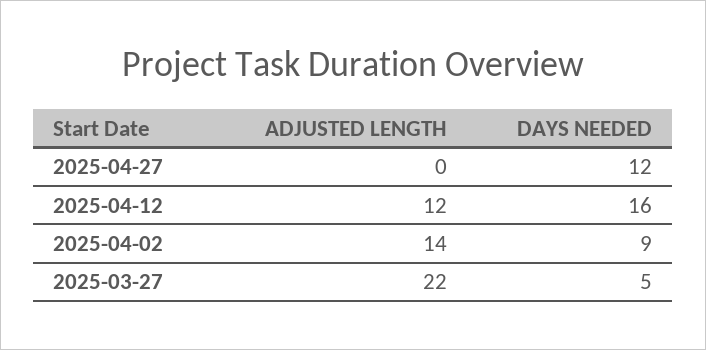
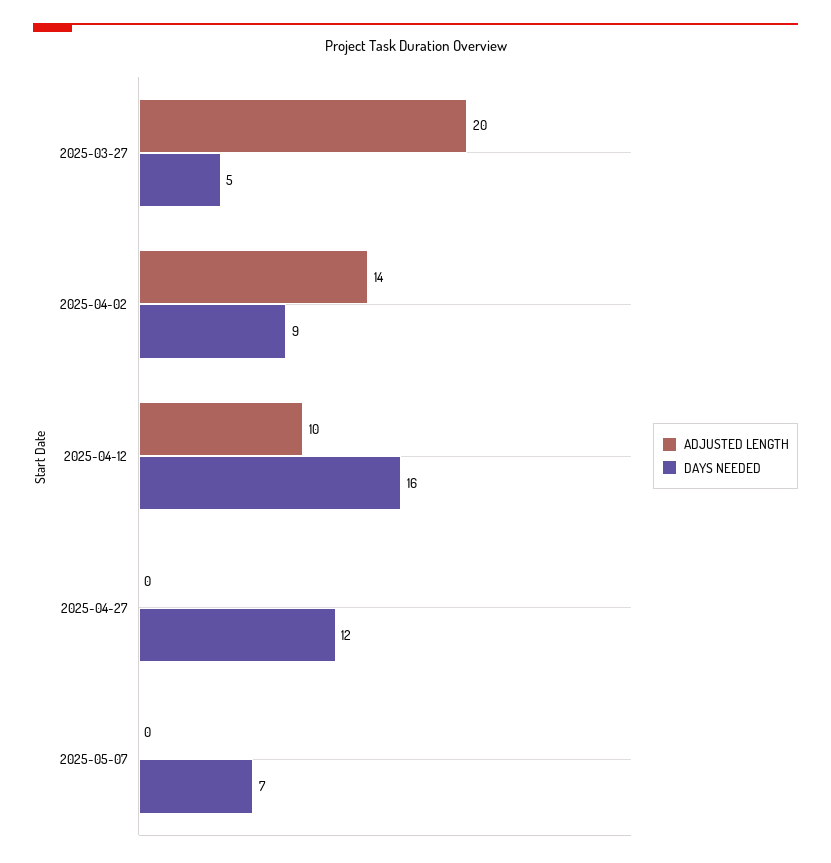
ADJUSTED LENGTH, 2025-04-12: 12 -> 10
ADJUSTED LENGTH, 2025-03-27: 22 -> 20
ADJUSTED LENGTH, 2025-05-07: none -> 0
DAYS NEEDED, 2025-05-07: none -> 7

